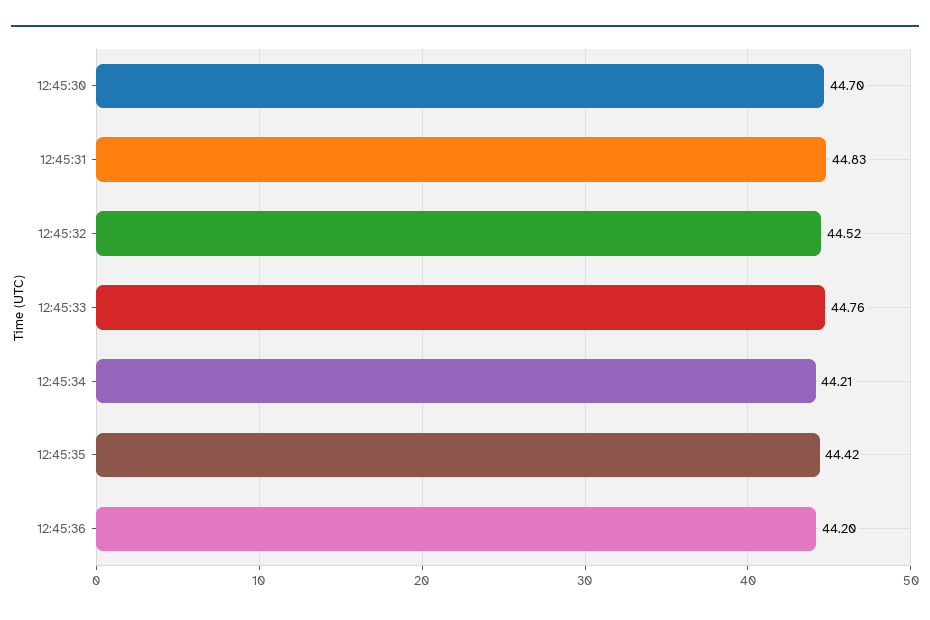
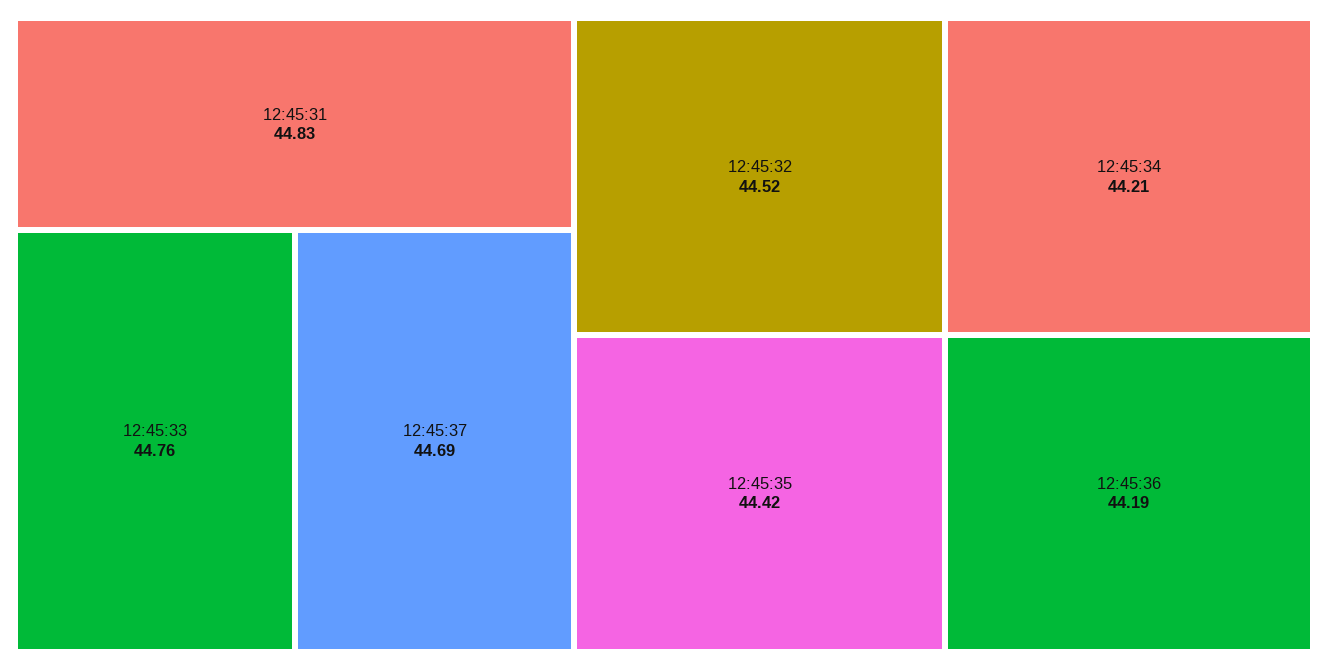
12:45:30: 44.7 -> none
12:45:36: 44.2 -> 44.19
12:45:37: none -> 44.69

